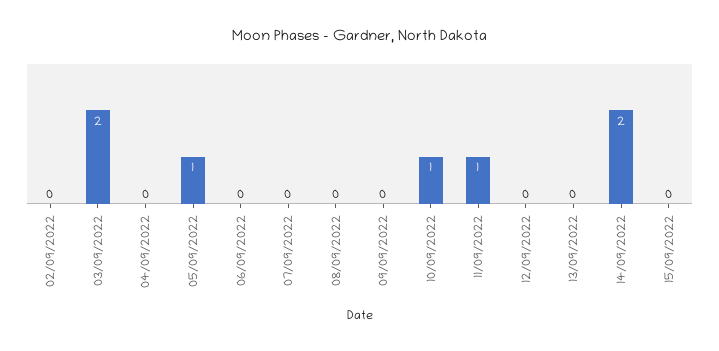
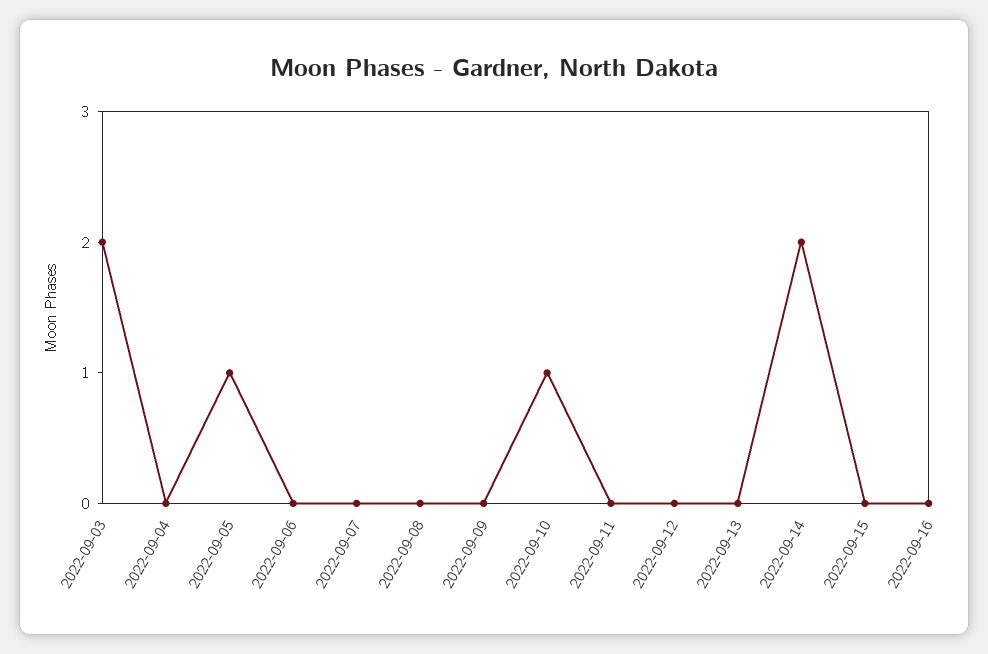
02/09/2022: 0 -> none
11/09/2022: 1 -> 0
2022-09-16: none -> 0

